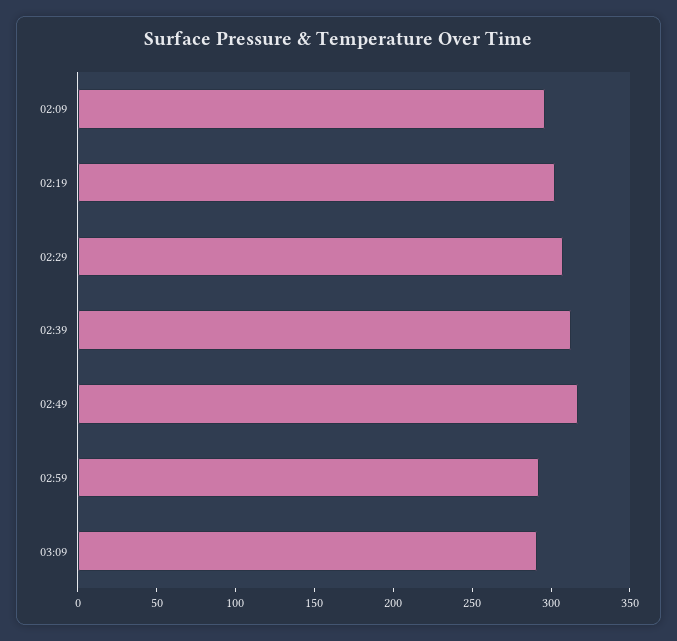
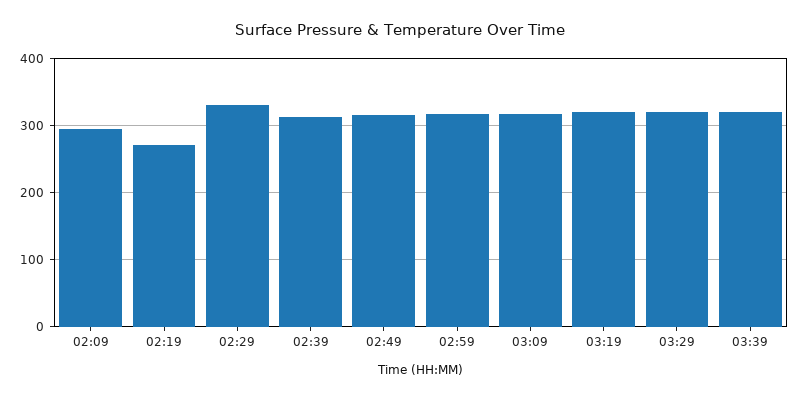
02:19: 300 -> 270
02:29: 310 -> 330
02:59: 290 -> 320
03:09: 290 -> 320
03:19: none -> 320
03:29: none -> 320
03:39: none -> 320

